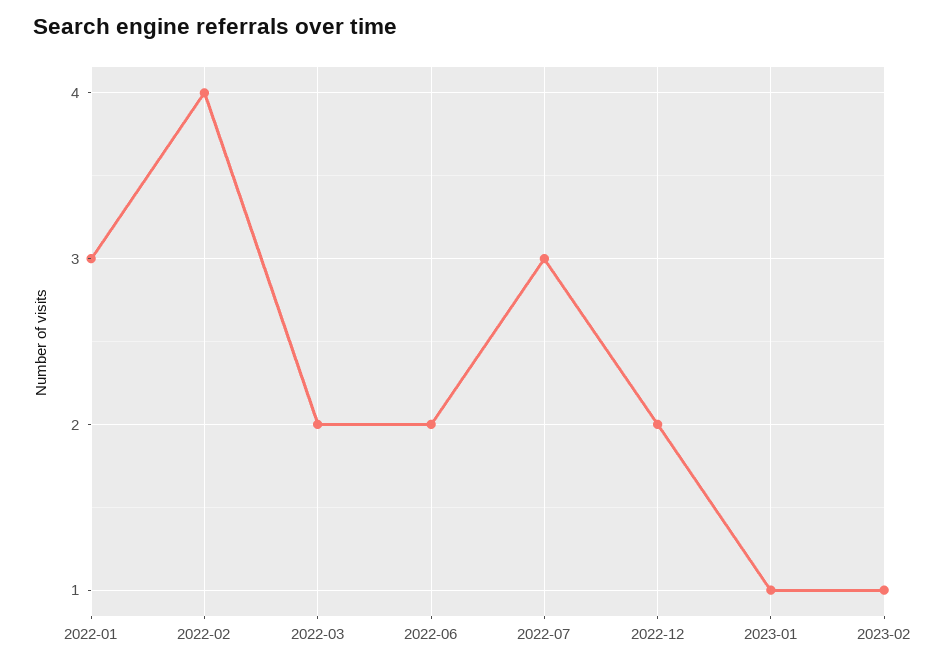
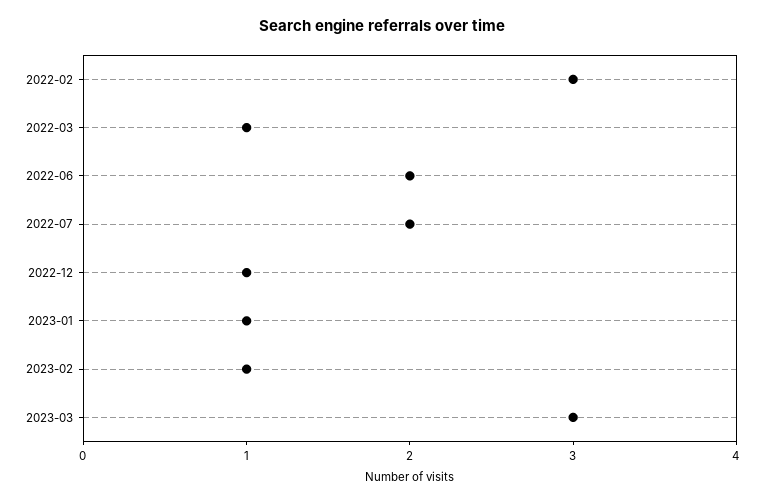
2022-01: 3 -> none
2022-02: 4 -> 3
2022-03: 2 -> 1
2022-07: 3 -> 2
2022-12: 2 -> 1
2023-03: none -> 3

